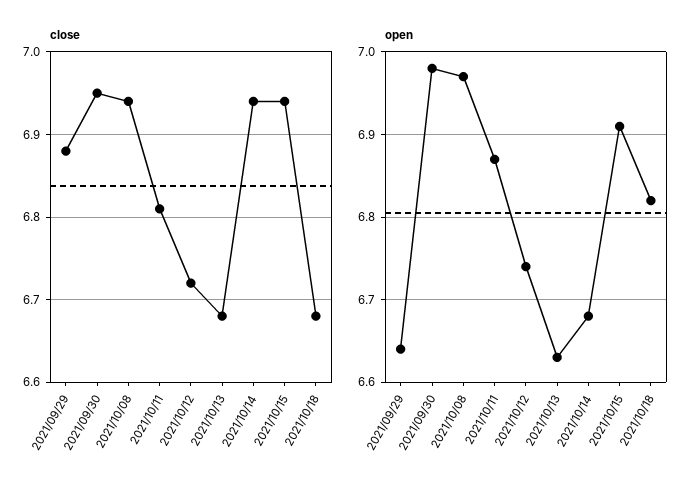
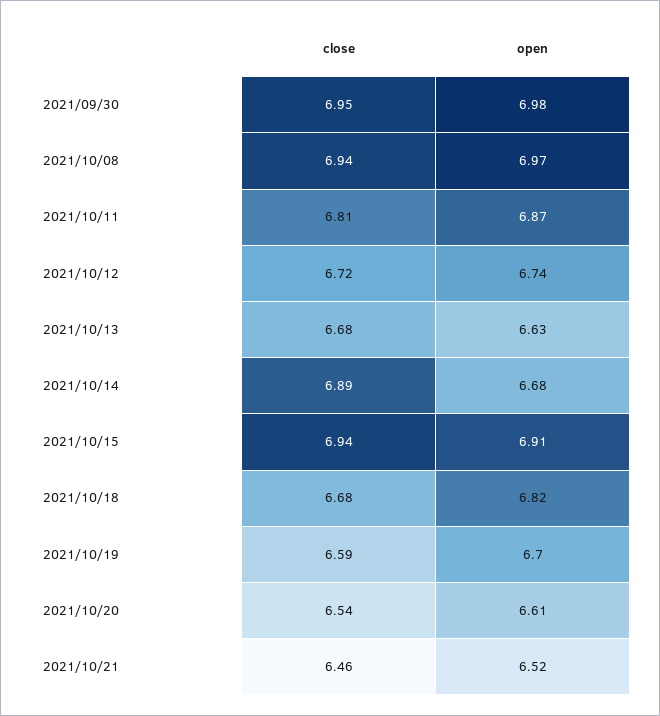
close, 2021/09/29: 6.88 -> none
close, 2021/10/14: 6.94 -> 6.89
open, 2021/09/29: 6.64 -> none
close, 2021/10/19: none -> 6.59
open, 2021/10/19: none -> 6.7
close, 2021/10/20: none -> 6.54
open, 2021/10/20: none -> 6.61
close, 2021/10/21: none -> 6.46
open, 2021/10/21: none -> 6.52

